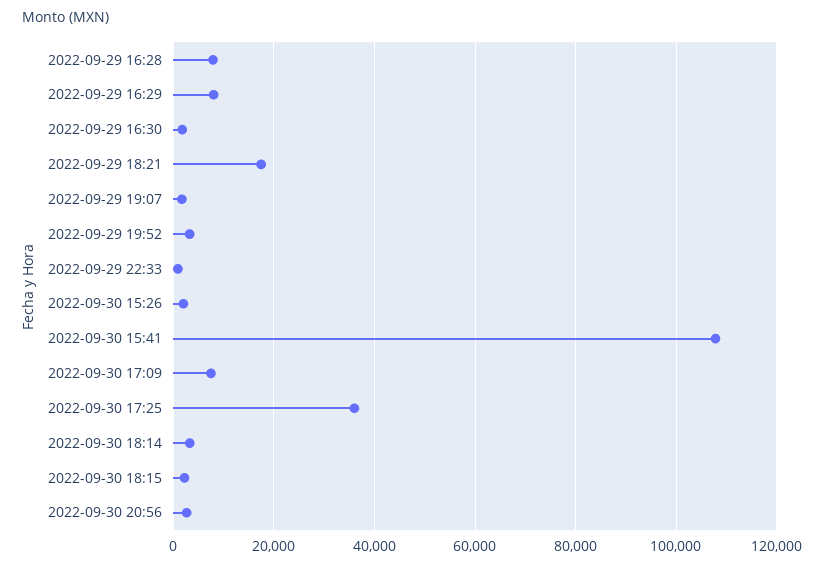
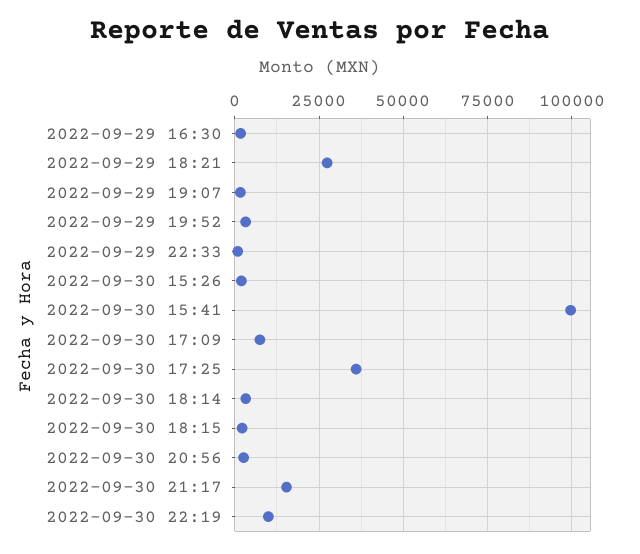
2022-09-29 16:28: 8000 -> none
2022-09-29 16:29: 8000 -> none
2022-09-29 18:21: 18000 -> 27500
2022-09-30 15:41: 108000 -> 100000
2022-09-30 21:17: none -> 15000
2022-09-30 22:19: none -> 10000

